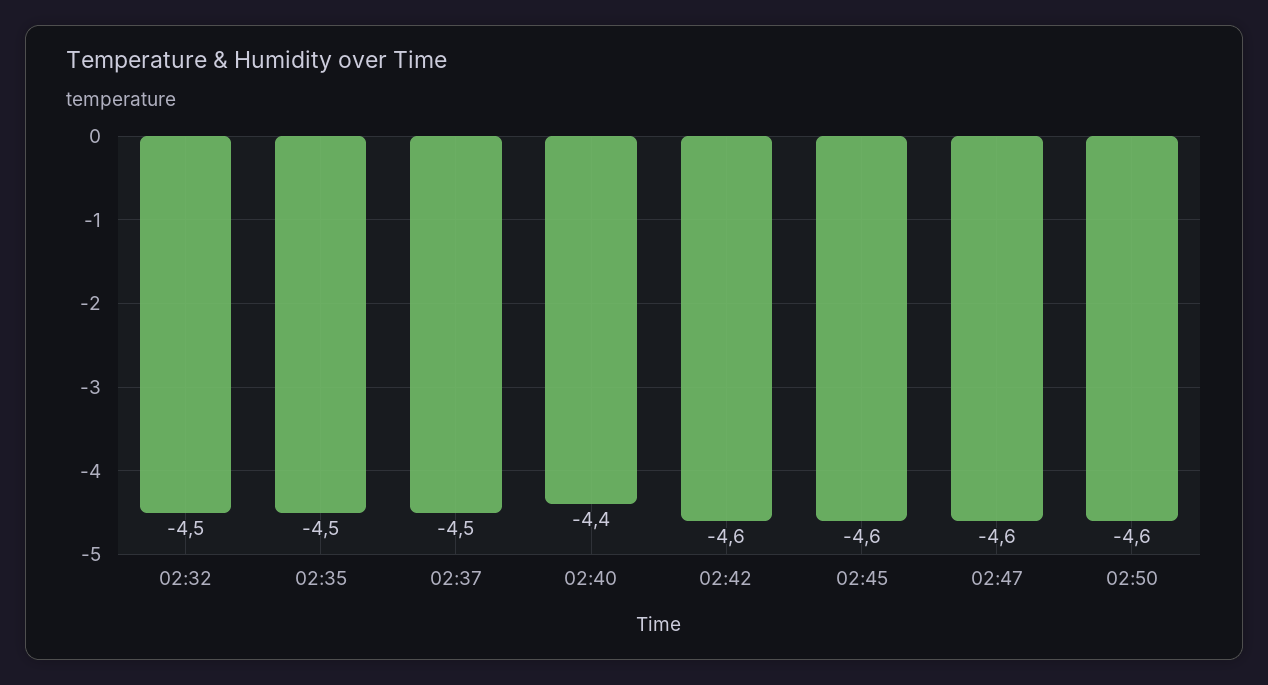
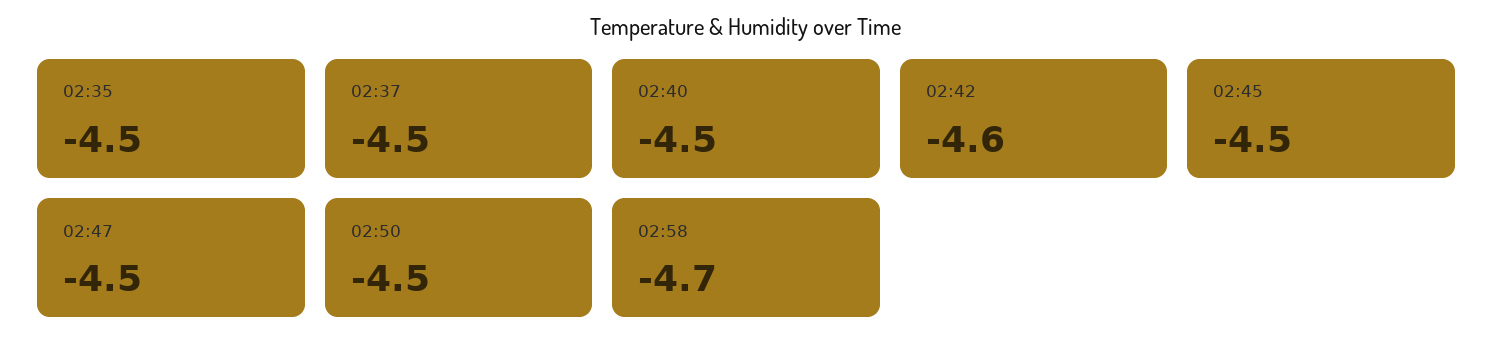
02:32: -4.5 -> none
02:40: -4.4 -> -4.5
02:45: -4.6 -> -4.5
02:47: -4.6 -> -4.5
02:50: -4.6 -> -4.5
02:58: none -> -4.7

